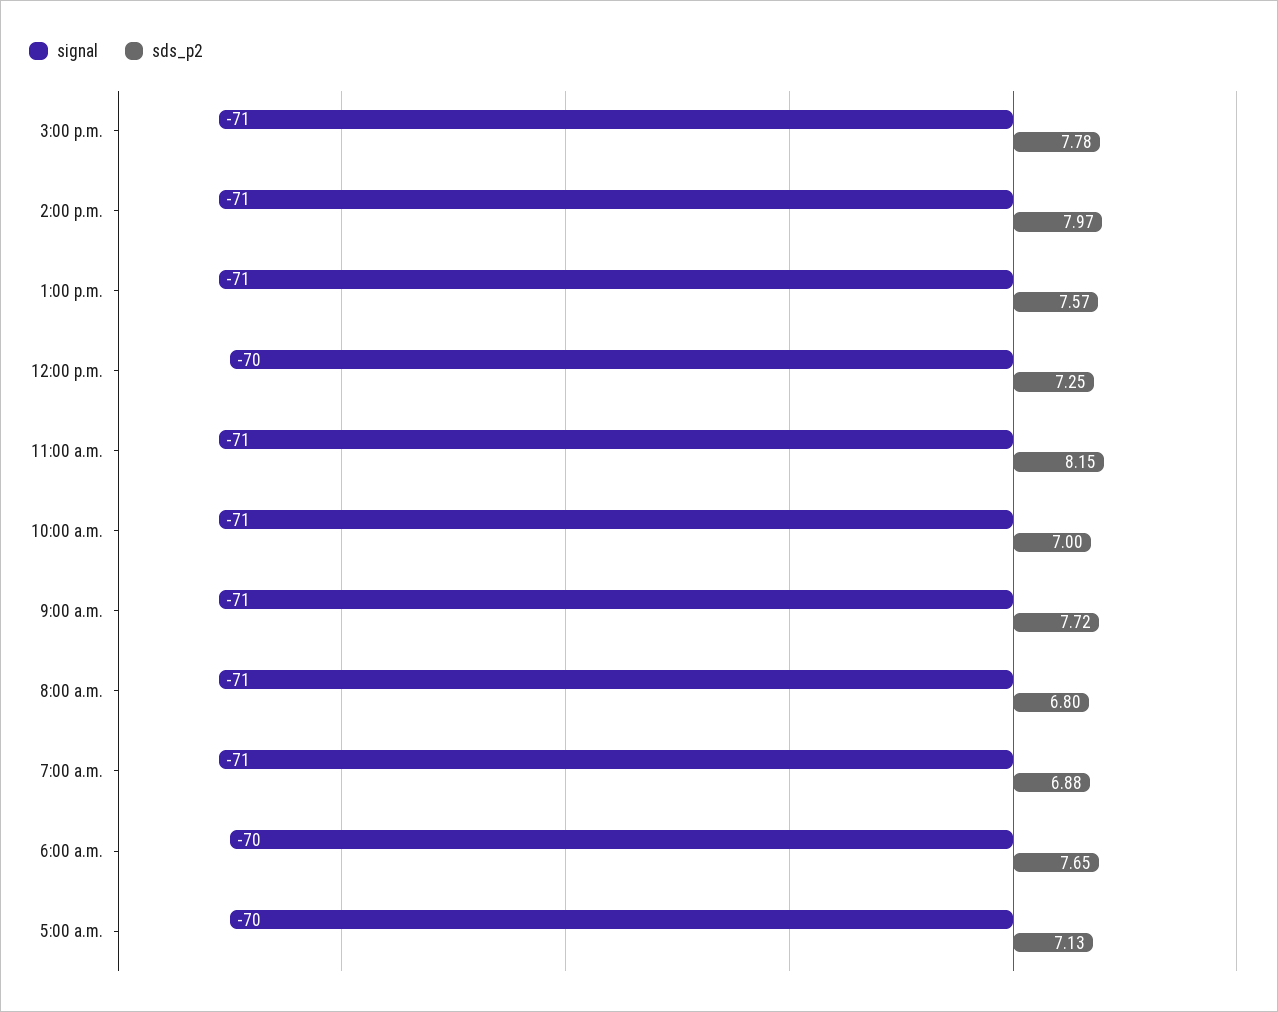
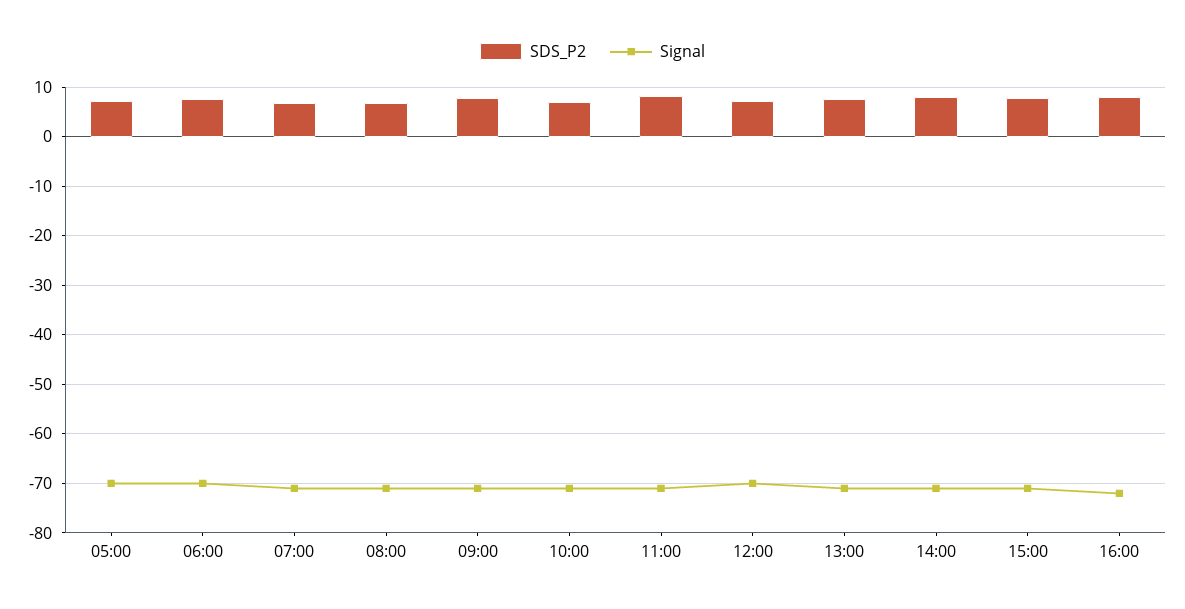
sds_p2, 16:00: none -> 8
signal, 16:00: none -> -72

